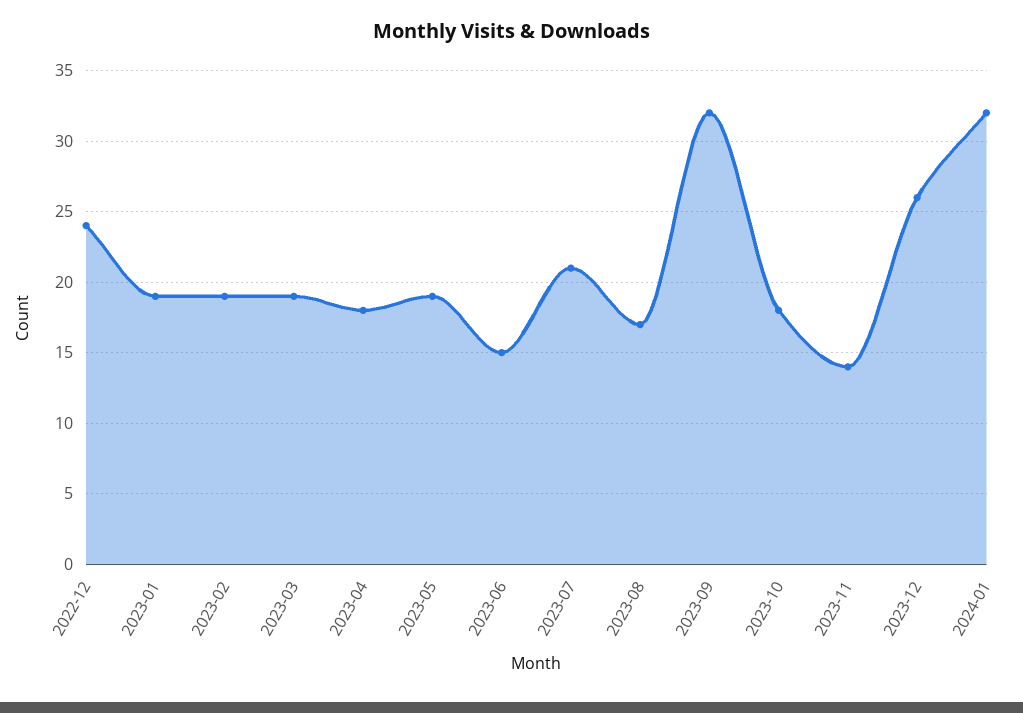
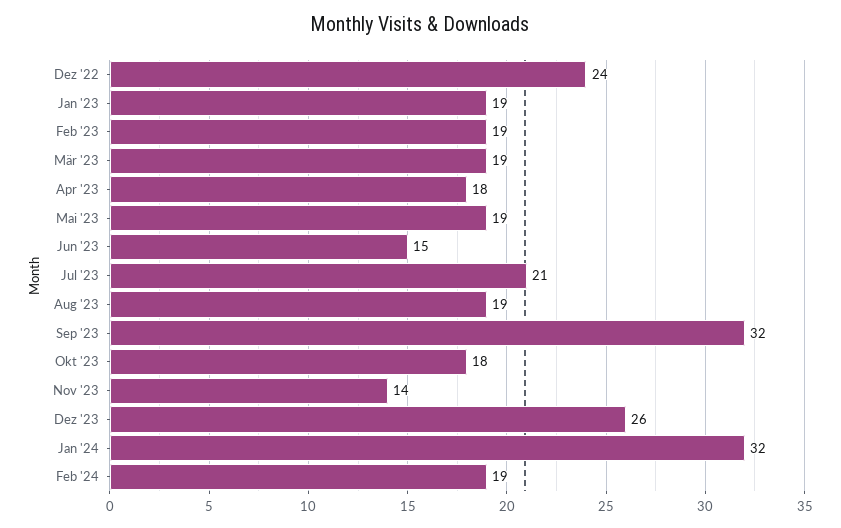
2023-08: 17 -> 19
Feb '24: none -> 19

